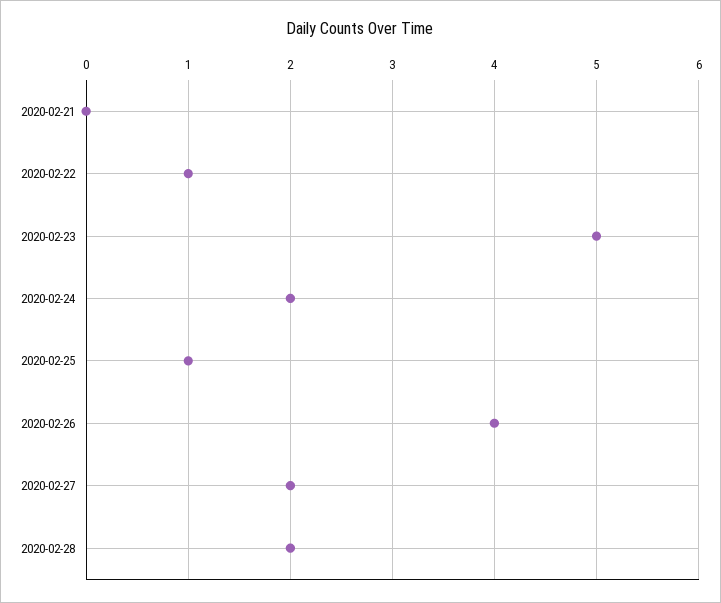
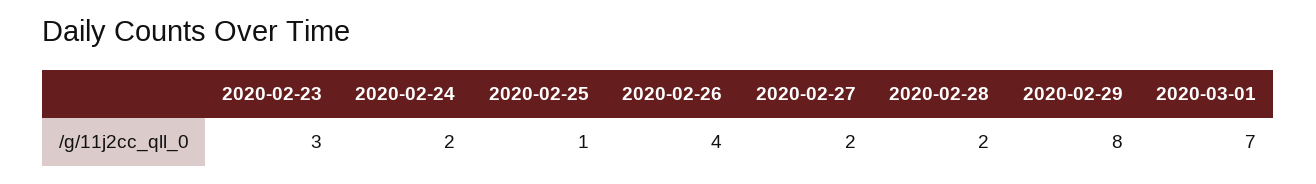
2020-02-21: 0 -> none
2020-02-22: 1 -> none
2020-02-23: 5 -> 3
2020-02-29: none -> 8
2020-03-01: none -> 7

